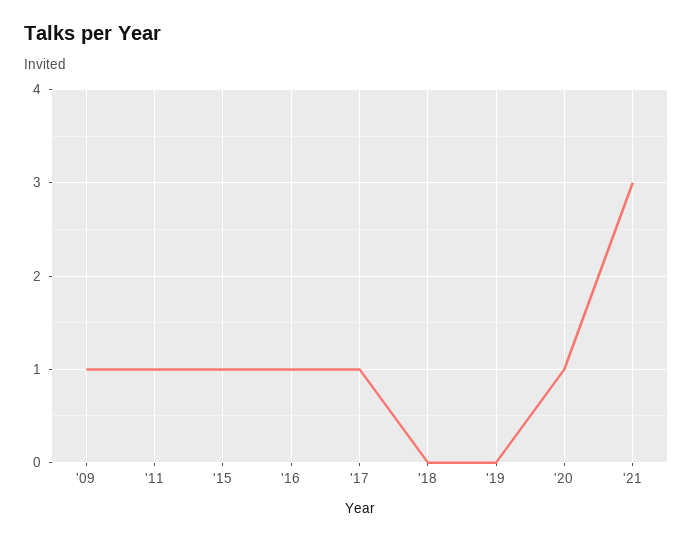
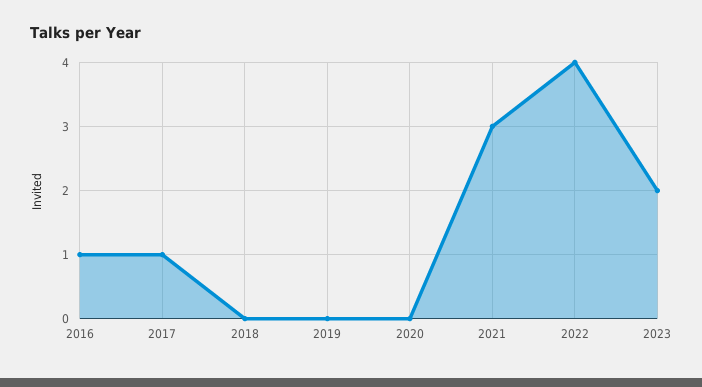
'09: 1 -> none
'11: 1 -> none
'15: 1 -> none
'20: 1 -> 0
2022: none -> 4
2023: none -> 2

